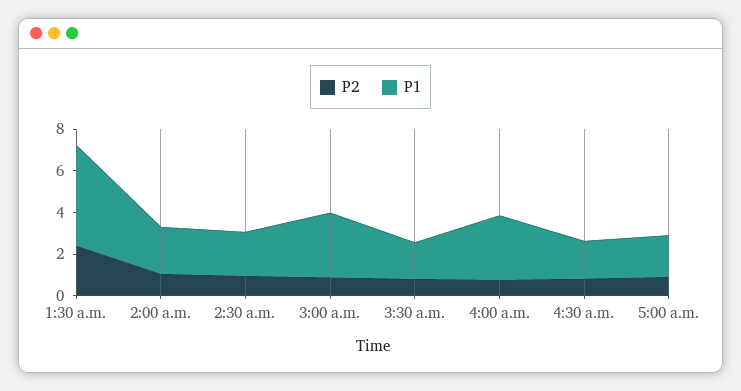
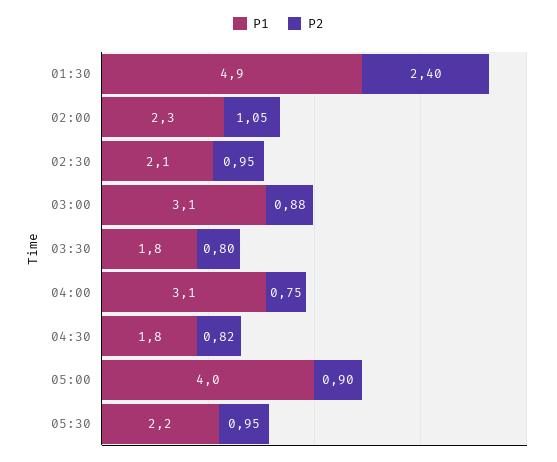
P1, 5:00 a.m.: 2 -> 4
P1, 05:30: none -> 2.2
P2, 05:30: none -> 0.95

